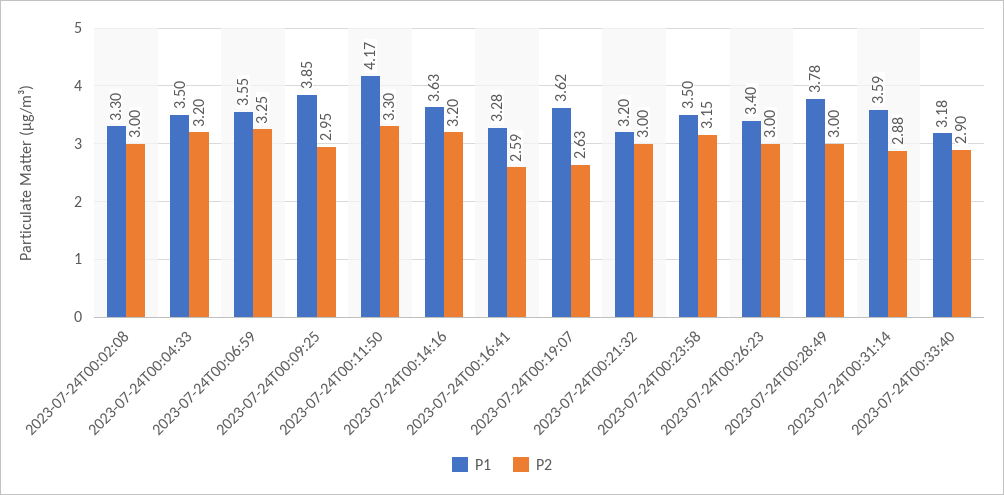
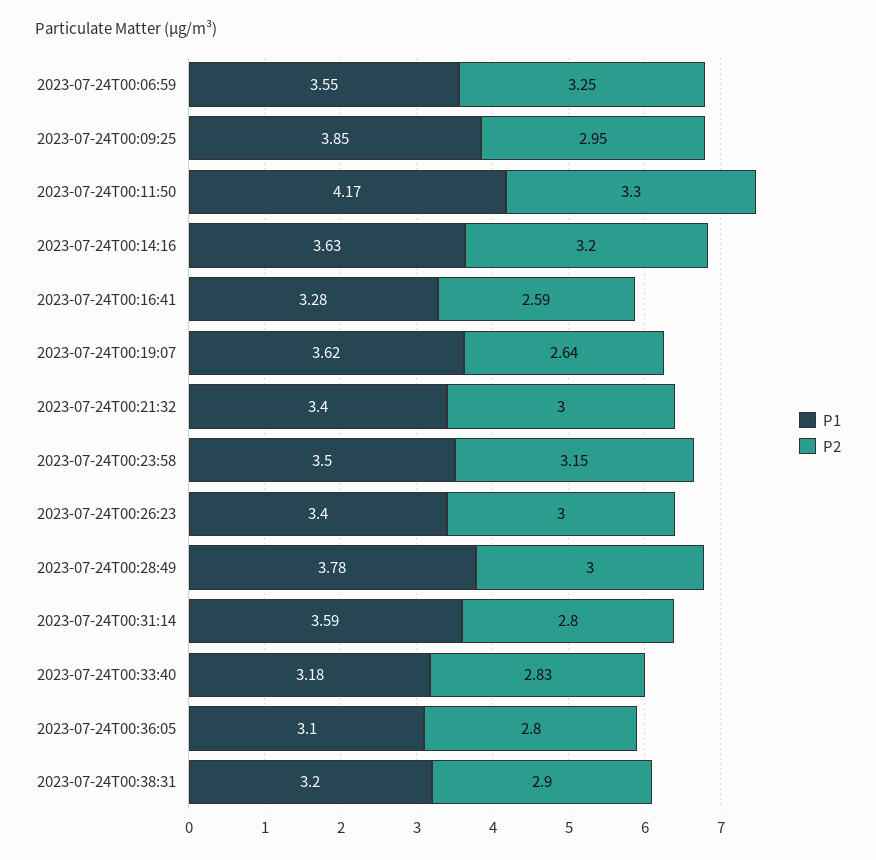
P1, 2023-07-24T00:02:08: 3.3 -> none
P2, 2023-07-24T00:02:08: 3 -> none
P1, 2023-07-24T00:04:33: 3.5 -> none
P2, 2023-07-24T00:04:33: 3.2 -> none
P2, 2023-07-24T00:19:07: 2.63 -> 2.64
P1, 2023-07-24T00:21:32: 3.2 -> 3.4
P2, 2023-07-24T00:31:14: 2.88 -> 2.8
P2, 2023-07-24T00:33:40: 2.9 -> 2.83
P1, 2023-07-24T00:36:05: none -> 3.1
P2, 2023-07-24T00:36:05: none -> 2.8
P1, 2023-07-24T00:38:31: none -> 3.2
P2, 2023-07-24T00:38:31: none -> 2.9

